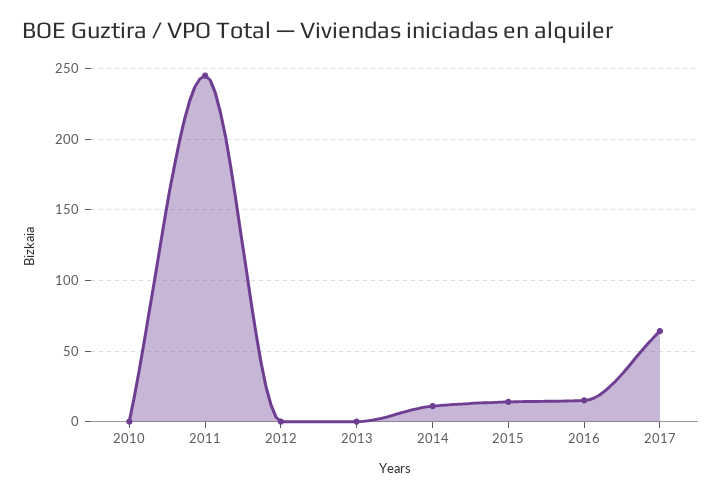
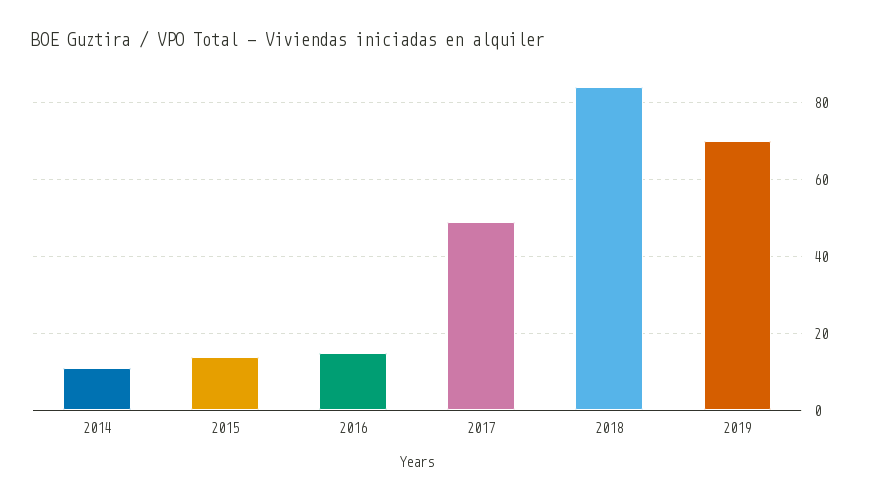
2010: 0 -> none
2011: 245 -> none
2012: 0 -> none
2013: 0 -> none
2017: 65 -> 50
2018: none -> 85
2019: none -> 70

